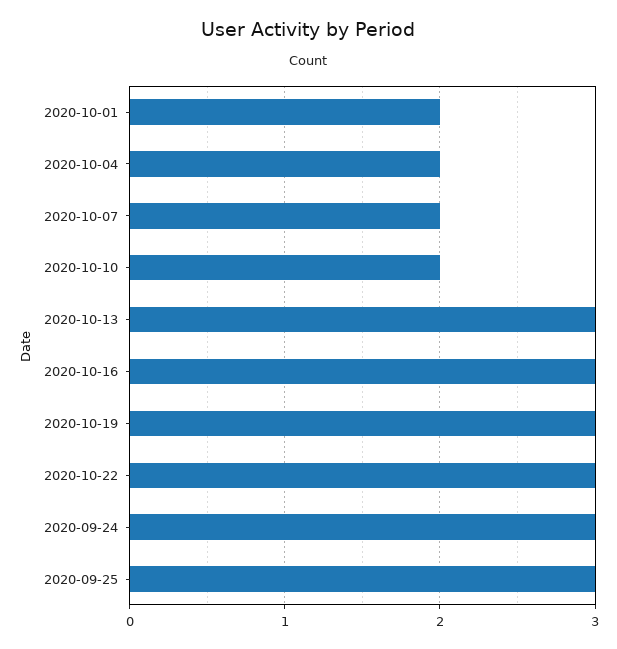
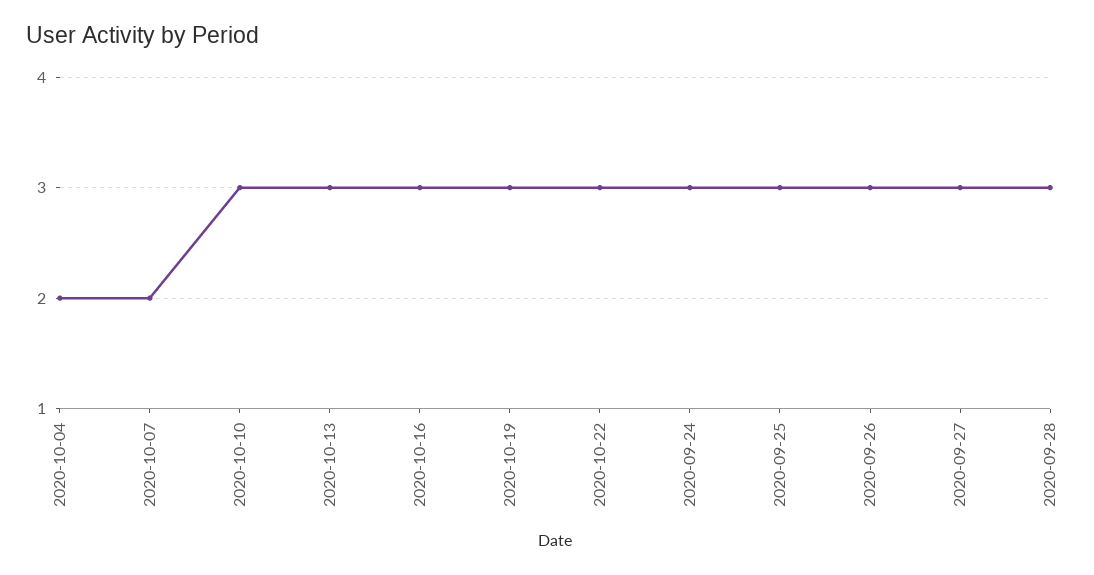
2020-10-01: 2 -> none
2020-10-10: 2 -> 3
2020-09-26: none -> 3
2020-09-27: none -> 3
2020-09-28: none -> 3

